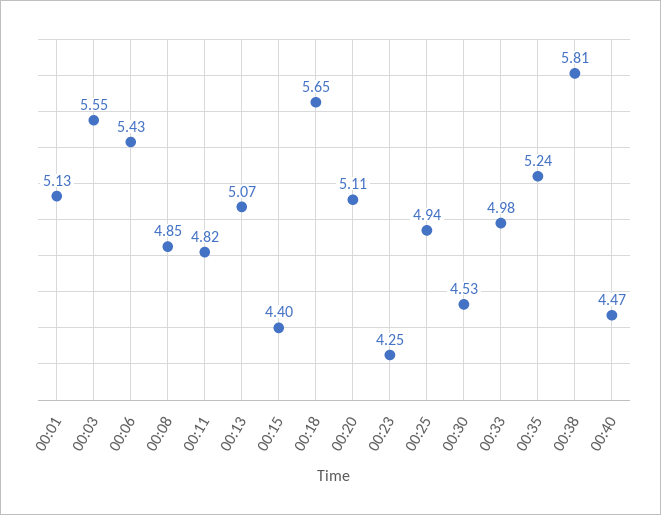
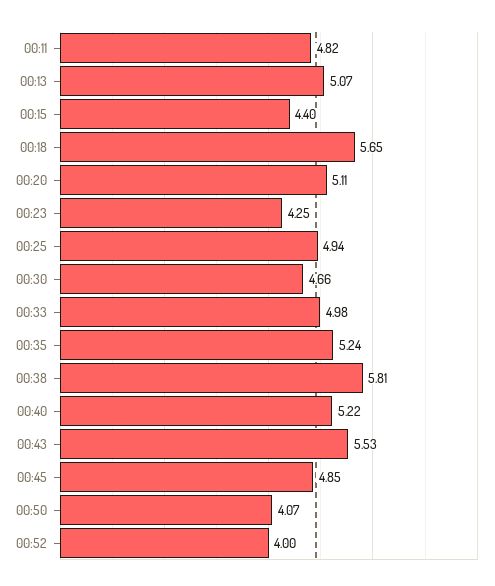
00:01: 5.13 -> none
00:03: 5.55 -> none
00:06: 5.43 -> none
00:08: 4.85 -> none
00:30: 4.53 -> 4.66
00:40: 4.47 -> 5.22
00:43: none -> 5.53
00:45: none -> 4.85
00:50: none -> 4.07
00:52: none -> 4

